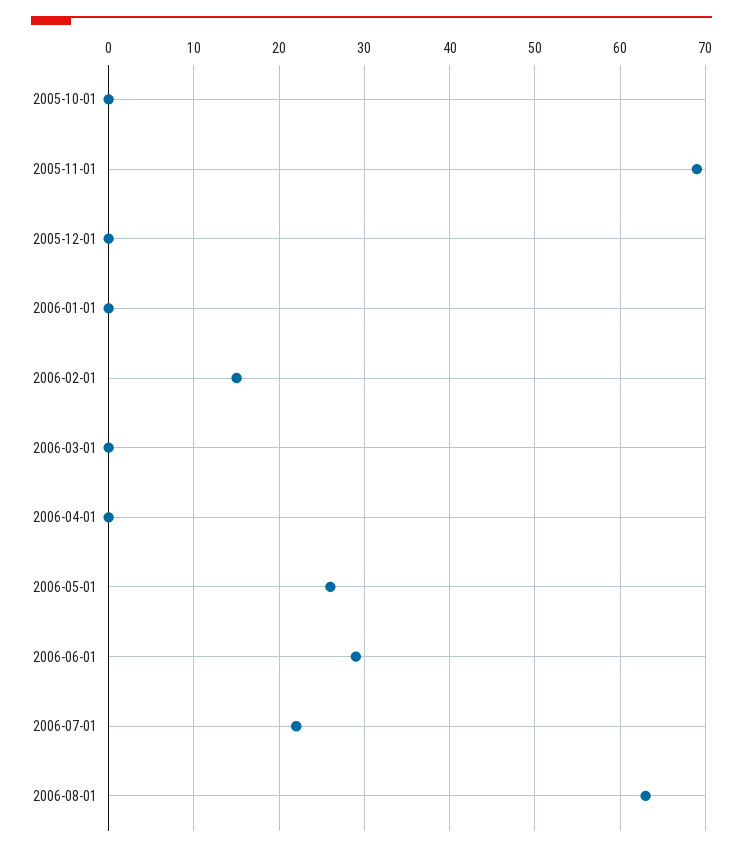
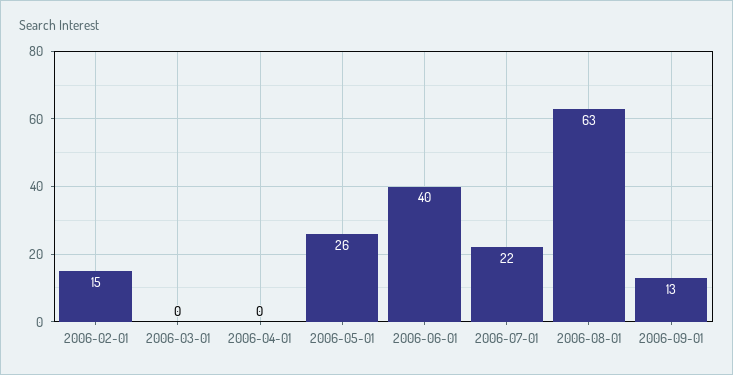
2005-10-01: 0 -> none
2005-11-01: 69 -> none
2005-12-01: 0 -> none
2006-01-01: 0 -> none
2006-06-01: 29 -> 40
2006-09-01: none -> 13

